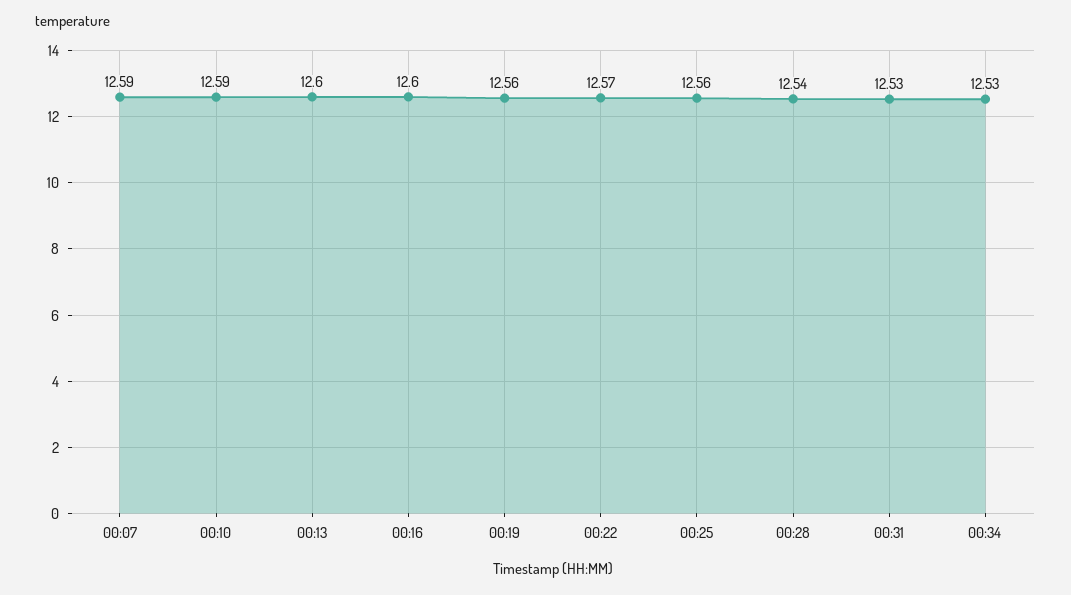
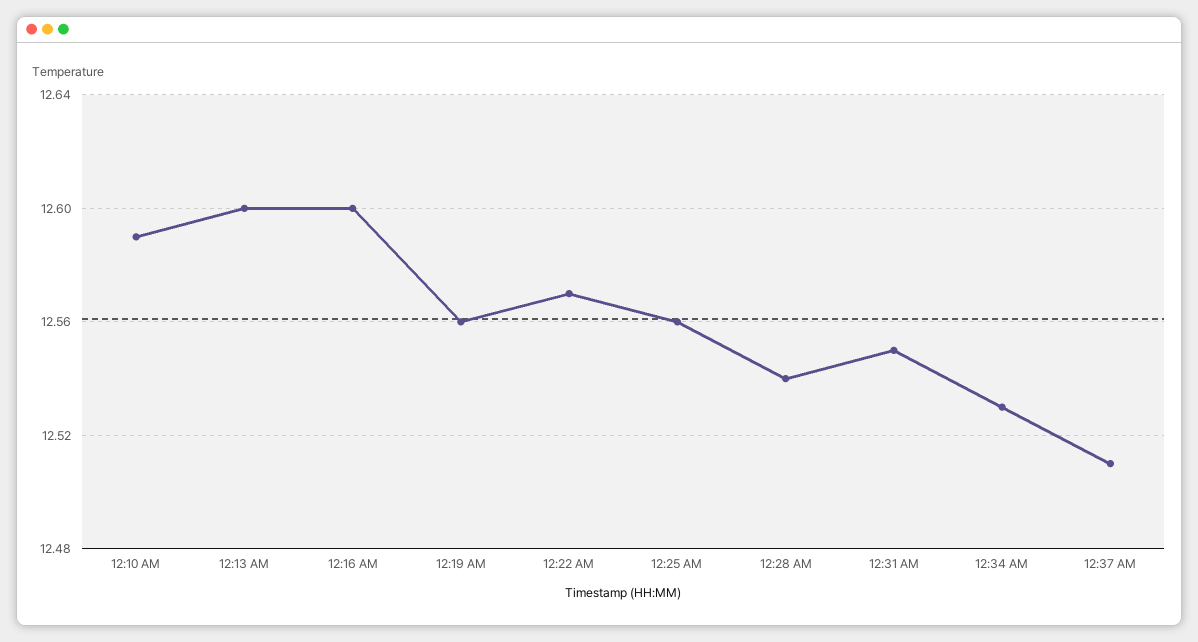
00:07: 12.59 -> none
00:31: 12.53 -> 12.55
12:37 AM: none -> 12.51

